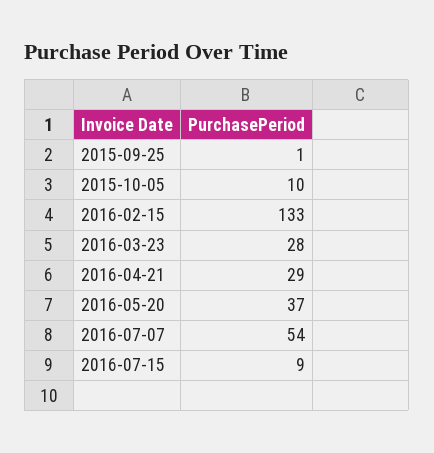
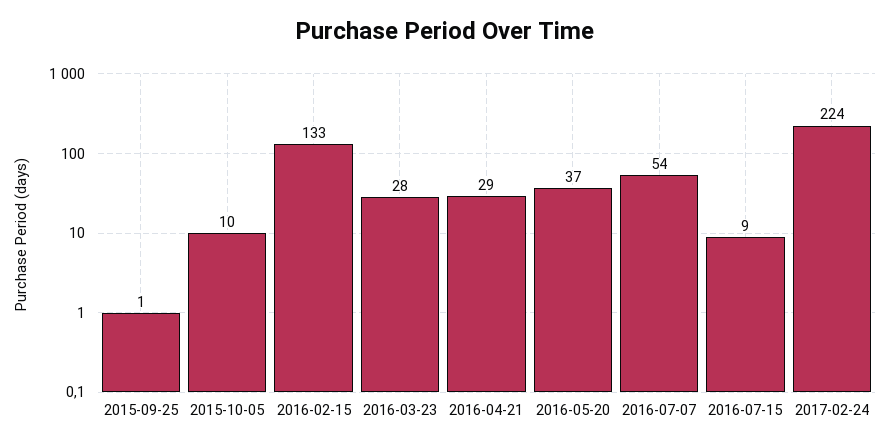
2017-02-24: none -> 224

